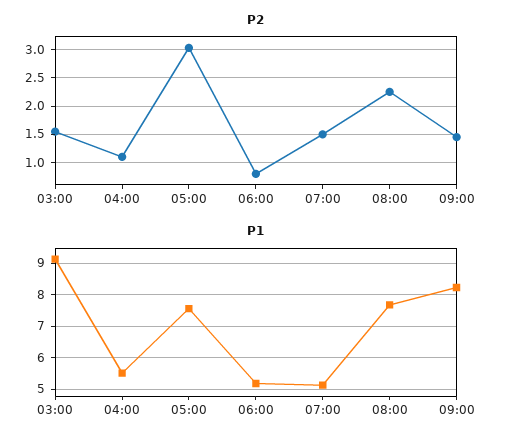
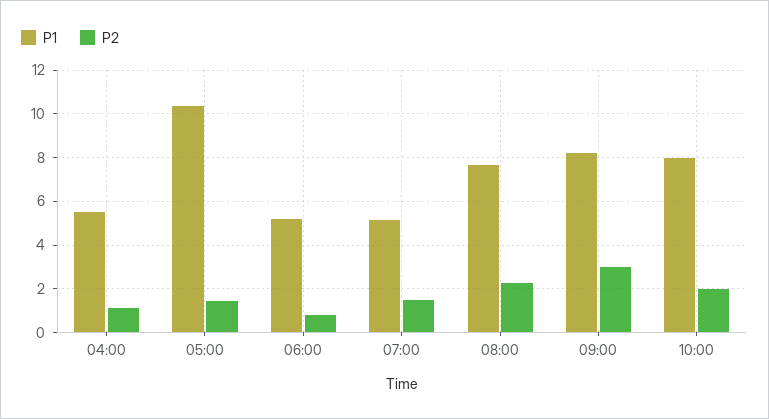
P2, 03:00: 1.5 -> none
P2, 05:00: 3 -> 1.5
P2, 09:00: 1.5 -> 3
P1, 03:00: 9.2 -> none
P1, 05:00: 7.6 -> 10.5
P1, 10:00: none -> 8
P2, 10:00: none -> 2

